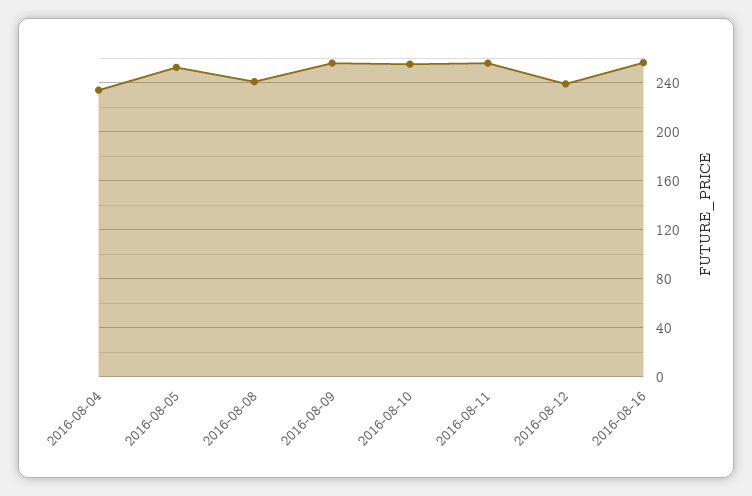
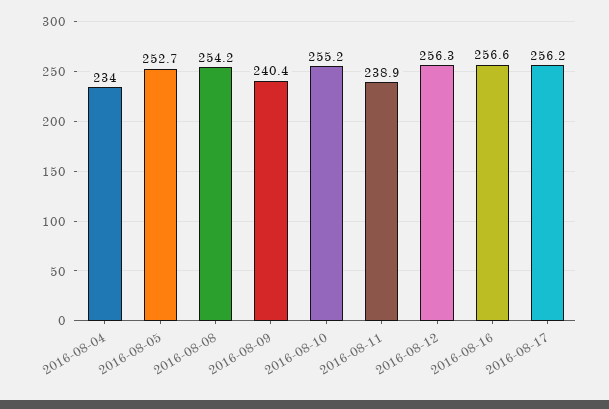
2016-08-08: 240 -> 254.2
2016-08-09: 255 -> 240.4
2016-08-11: 255 -> 238.9
2016-08-12: 240 -> 256.3
2016-08-17: none -> 256.2

